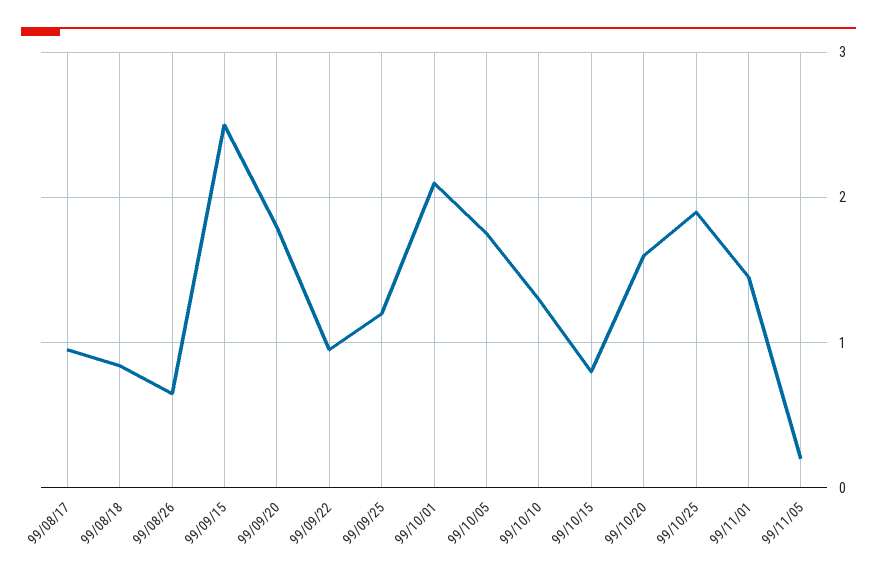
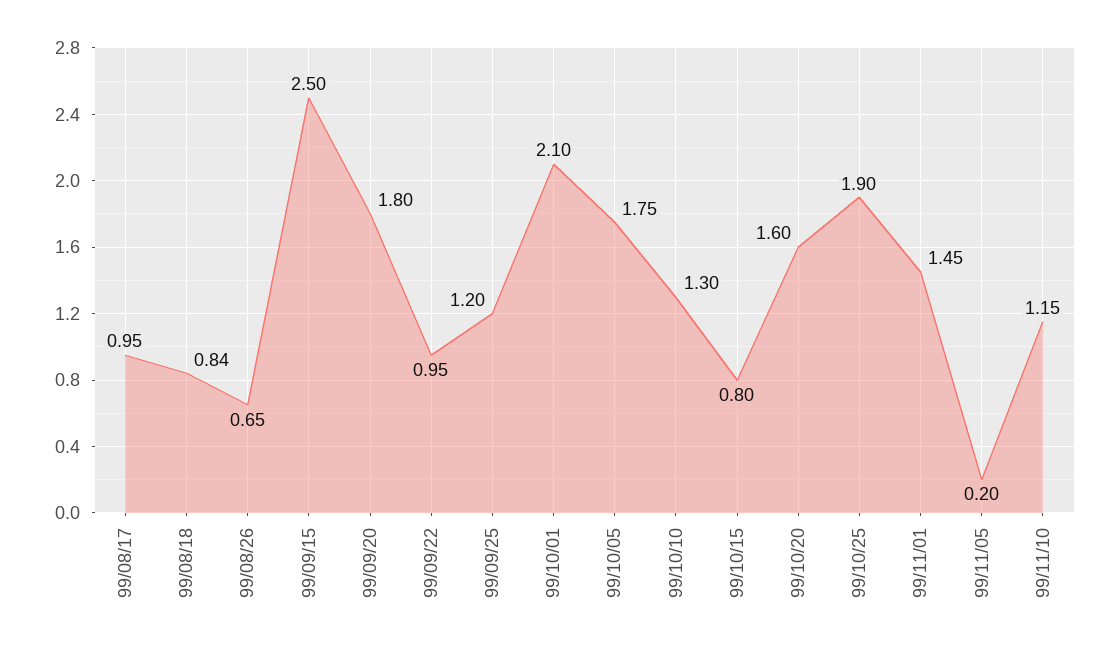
99/11/10: none -> 1.15

